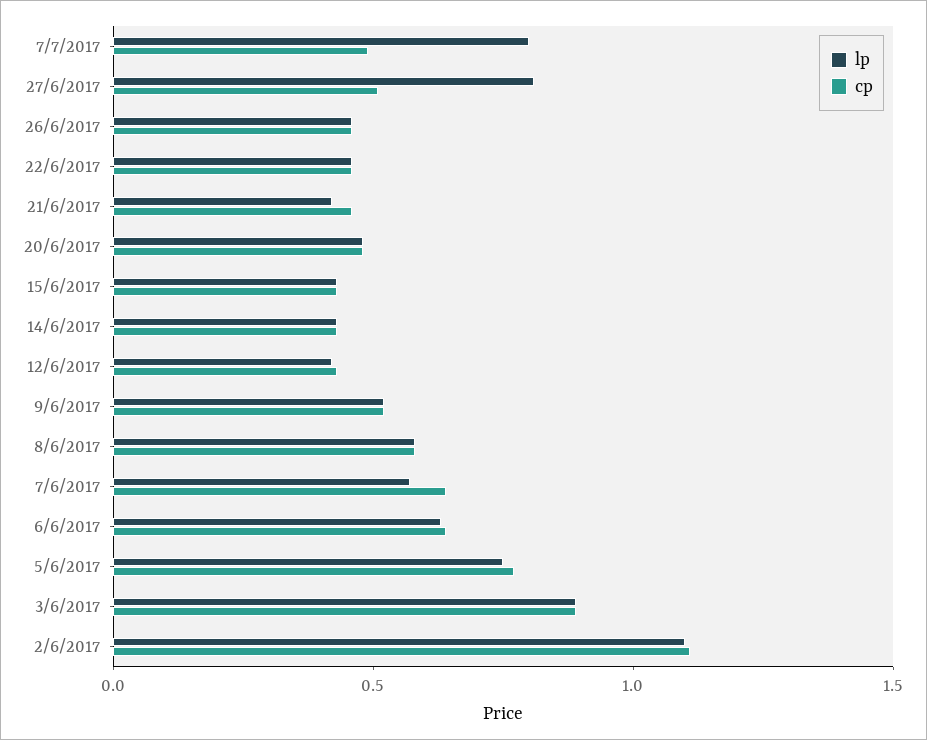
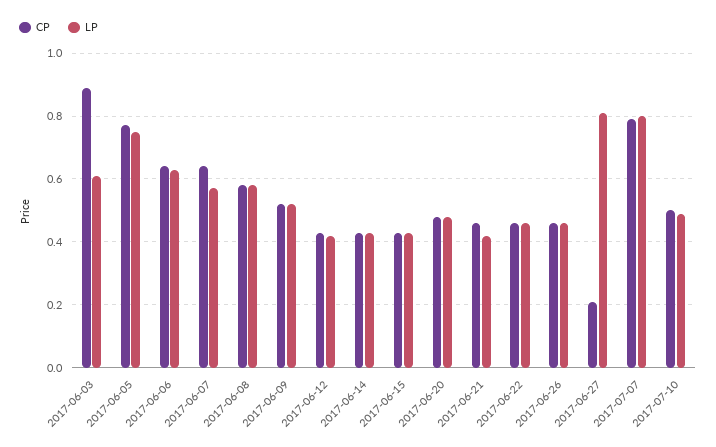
cp, 7/7/2017: 0.5 -> 0.8
cp, 27/6/2017: 0.5 -> 0.2
lp, 3/6/2017: 0.9 -> 0.6
lp, 2/6/2017: 1.1 -> none
cp, 2/6/2017: 1.1 -> none
cp, 2017-07-10: none -> 0.5
lp, 2017-07-10: none -> 0.5

